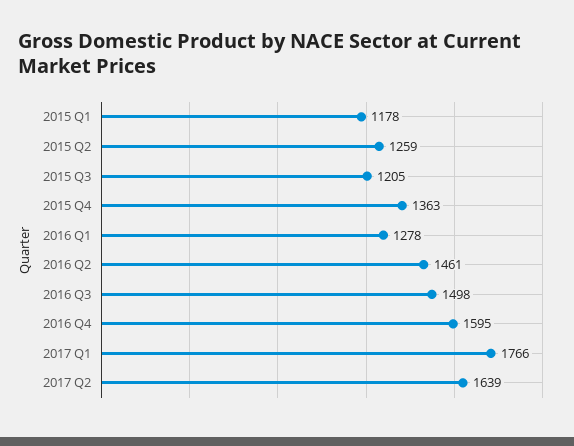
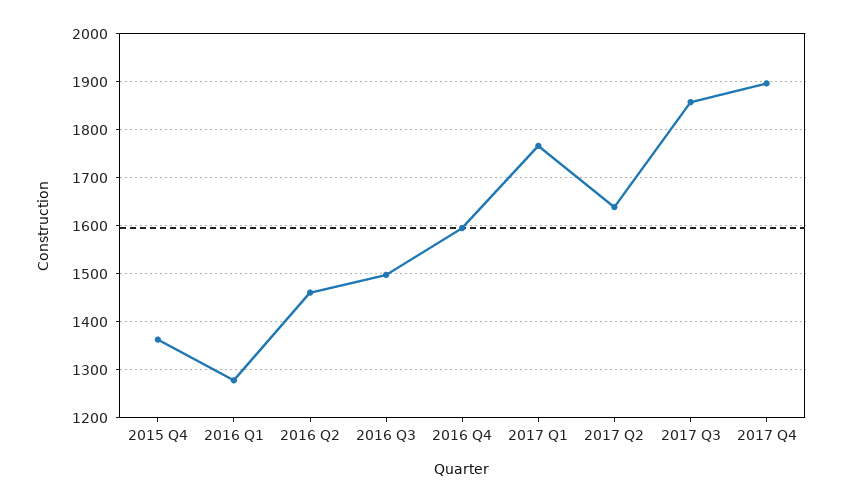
2015 Q1: 1178 -> none
2015 Q2: 1259 -> none
2015 Q3: 1205 -> none
2017 Q3: none -> 1860
2017 Q4: none -> 1900

